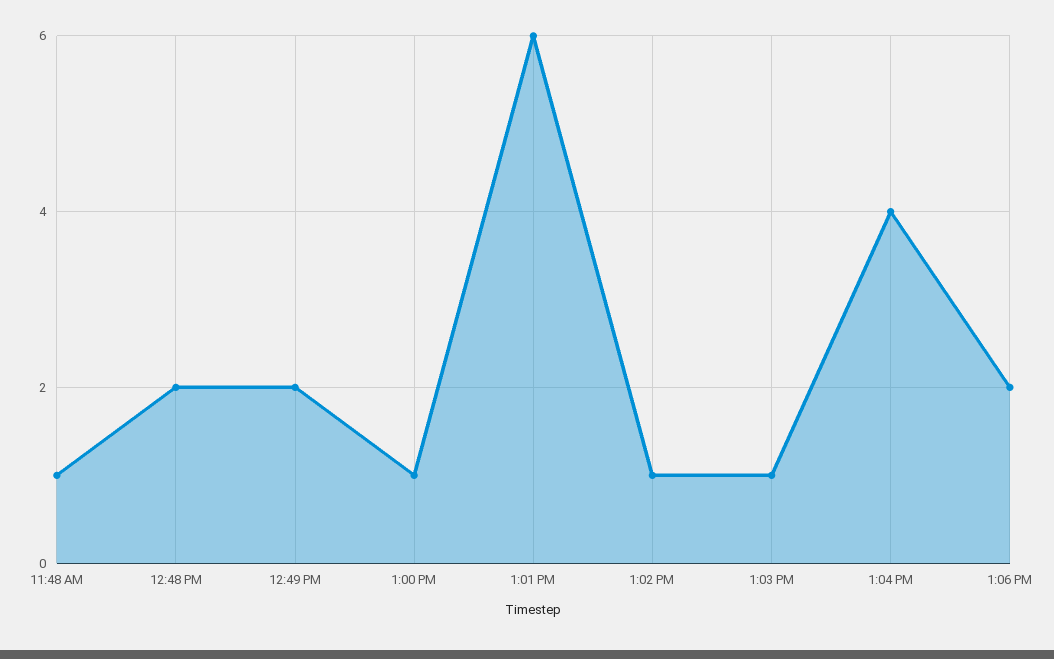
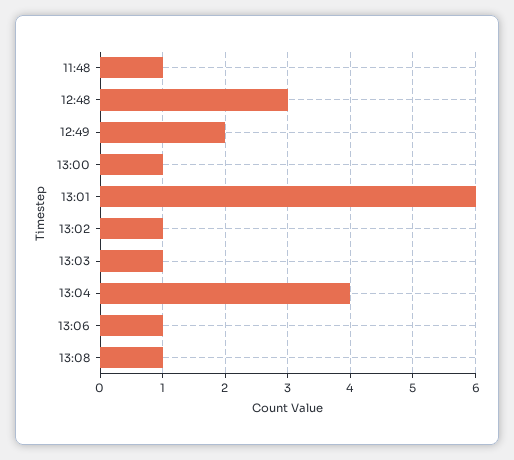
12:48 PM: 2 -> 3
1:06 PM: 2 -> 1
13:08: none -> 1

